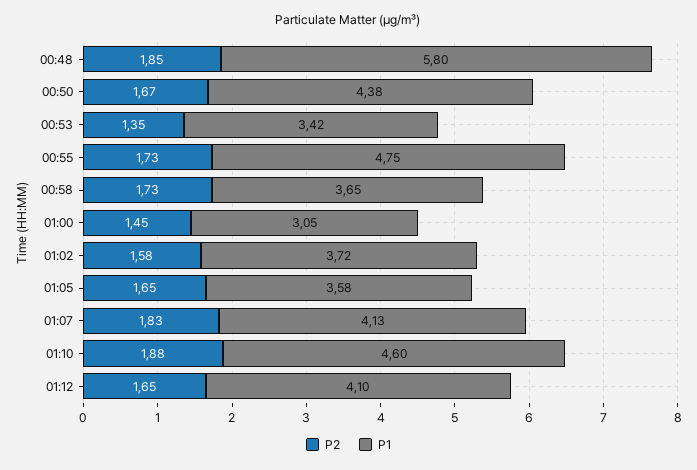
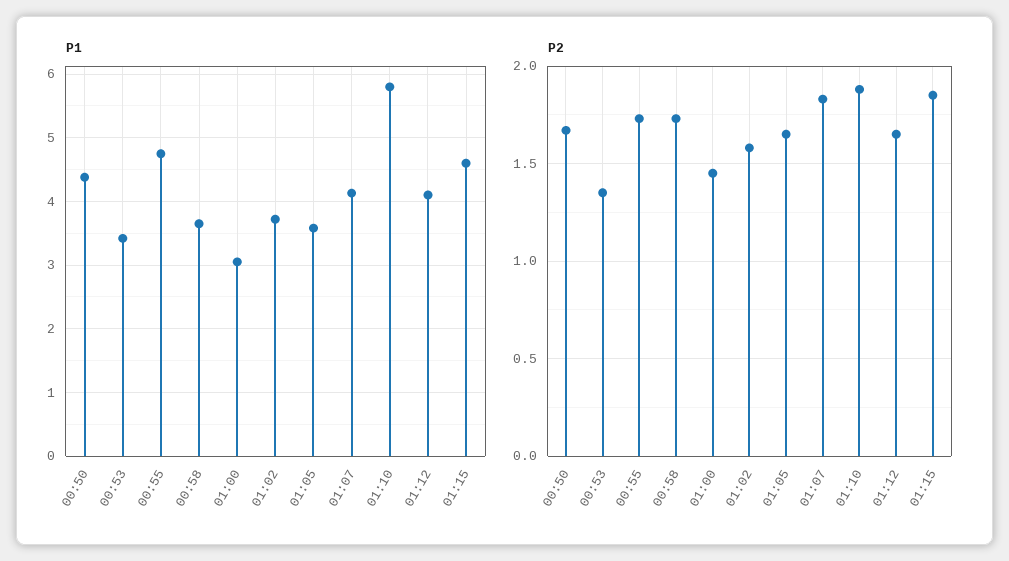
P2, 00:48: 1.85 -> none
P1, 00:48: 5.8 -> none
P1, 01:10: 4.6 -> 5.8
P1, 01:15: none -> 4.6
P2, 01:15: none -> 1.85

